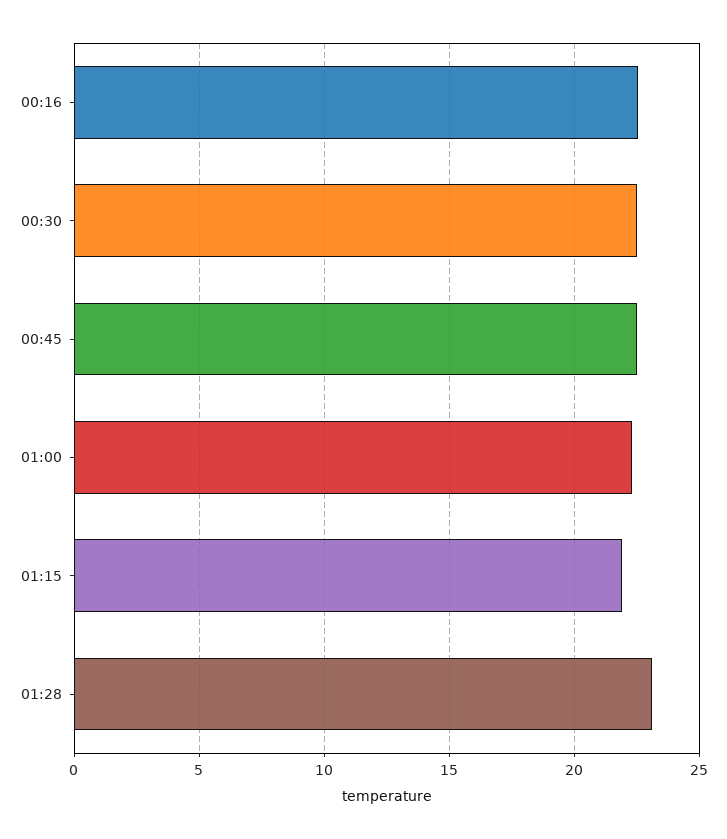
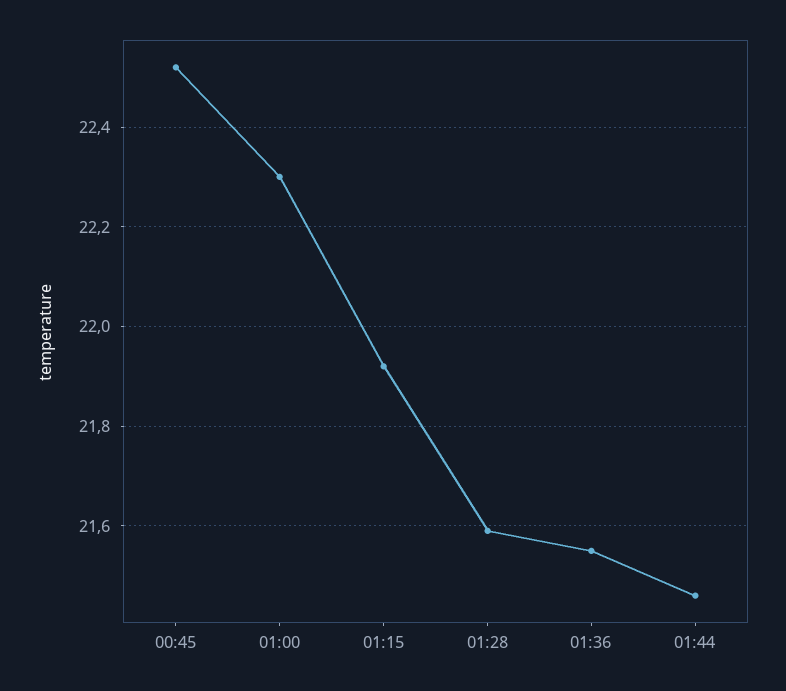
00:16: 22.5 -> none
00:30: 22.5 -> none
01:28: 23 -> 21.6
01:36: none -> 21.55
01:44: none -> 21.45

